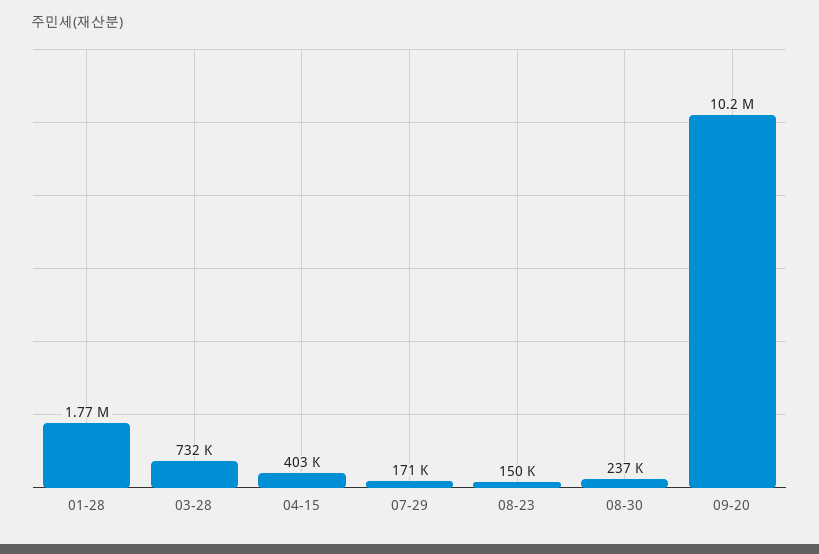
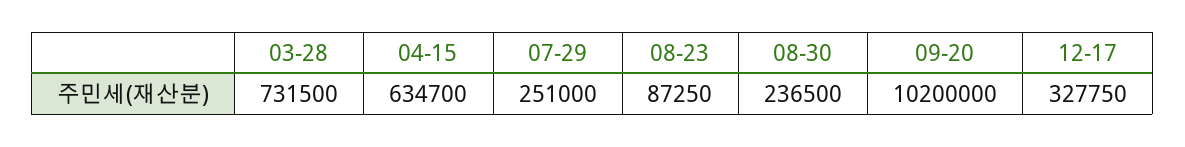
01-28: 1770000 -> none
04-15: 403000 -> 634700
07-29: 171000 -> 251000
08-23: 150000 -> 87250
12-17: none -> 327750

